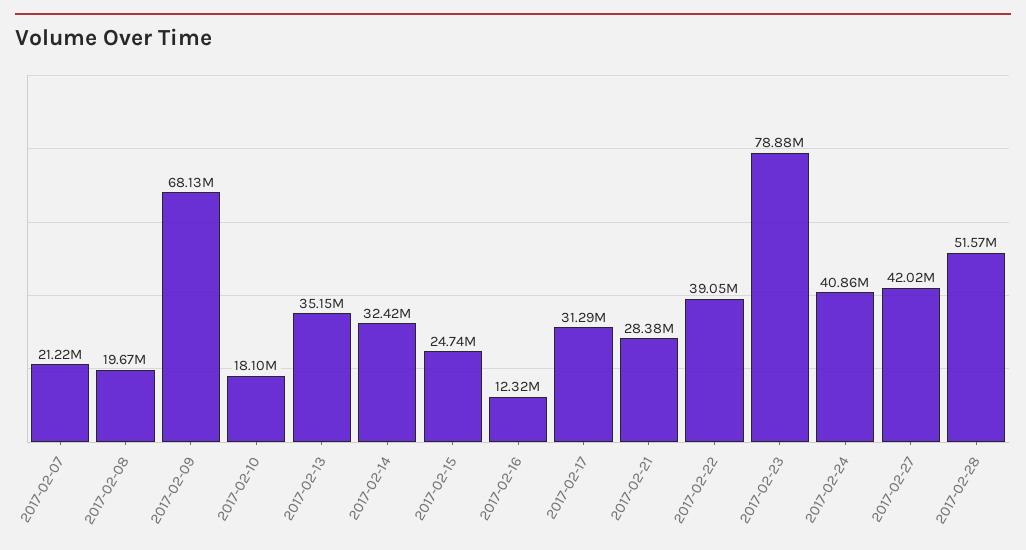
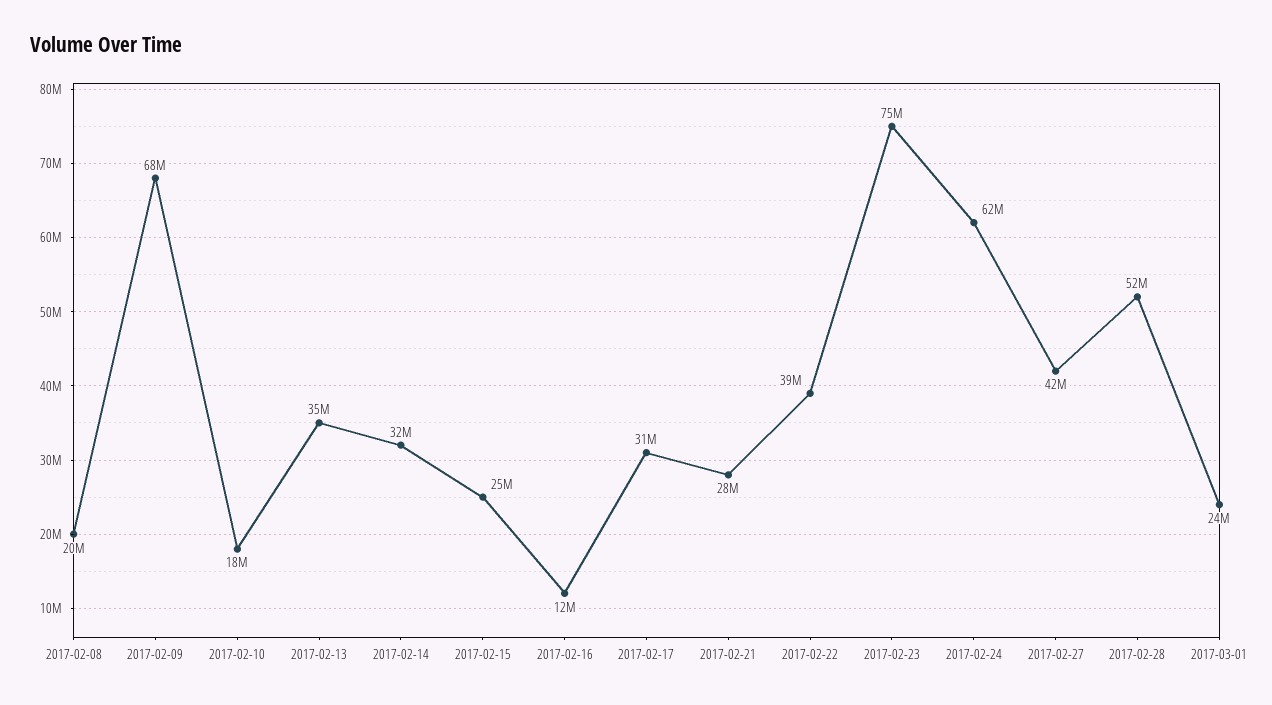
2017-02-07: 21220000 -> none
2017-02-23: 78880000 -> 75000000
2017-02-24: 40860000 -> 62000000
2017-03-01: none -> 24000000

